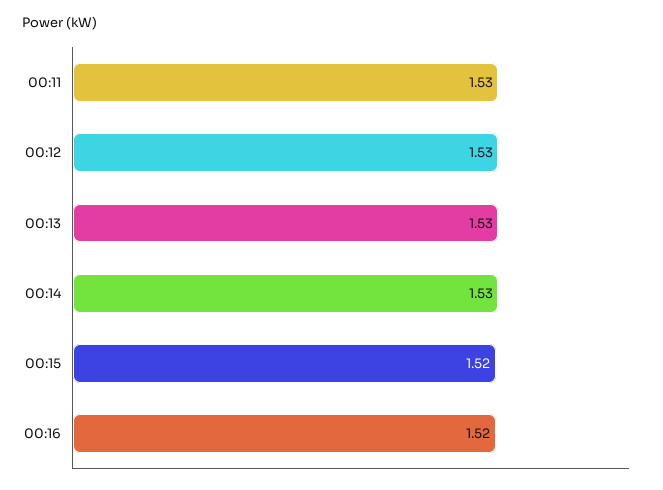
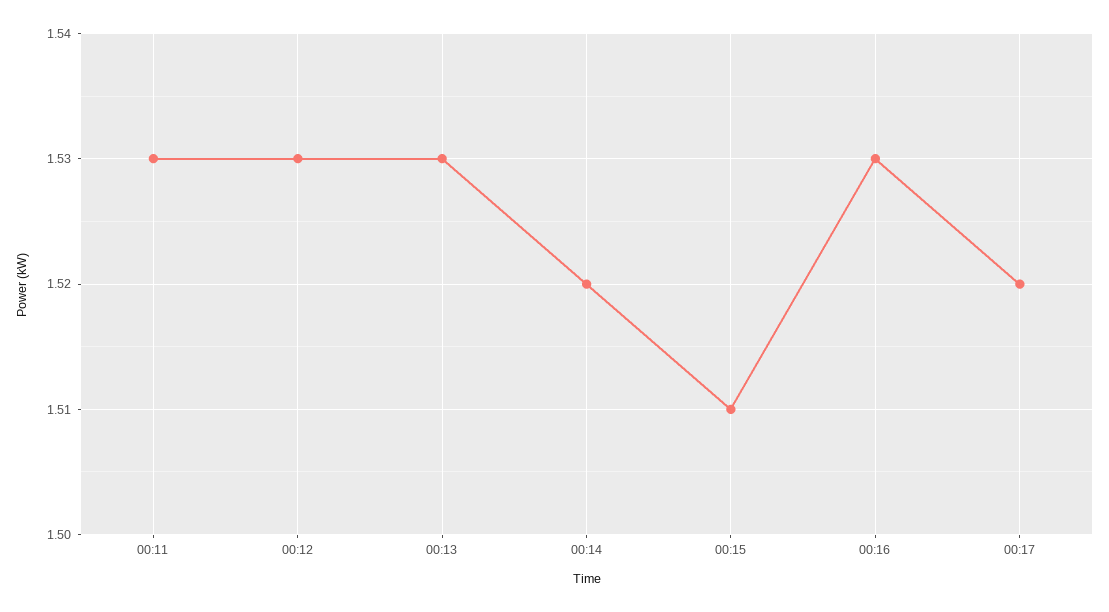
00:14: 1.53 -> 1.52
00:15: 1.52 -> 1.51
00:16: 1.52 -> 1.53
00:17: none -> 1.52

